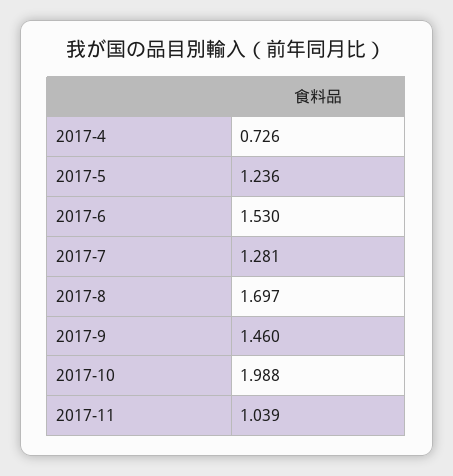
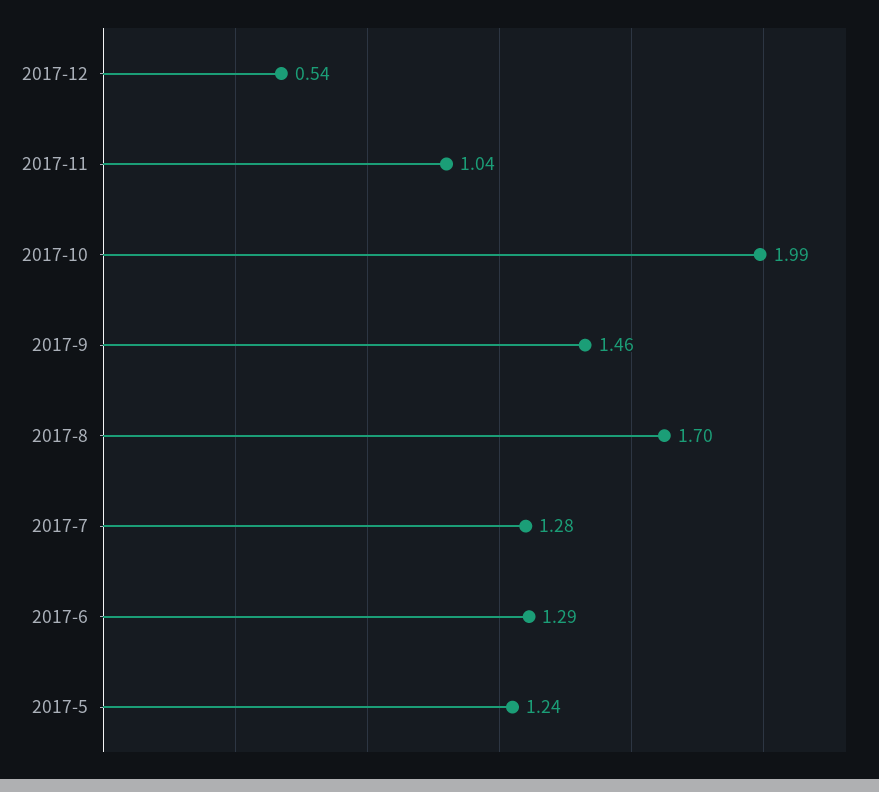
2017-4: 0.726 -> none
2017-6: 1.53 -> 1.29
2017-12: none -> 0.54

